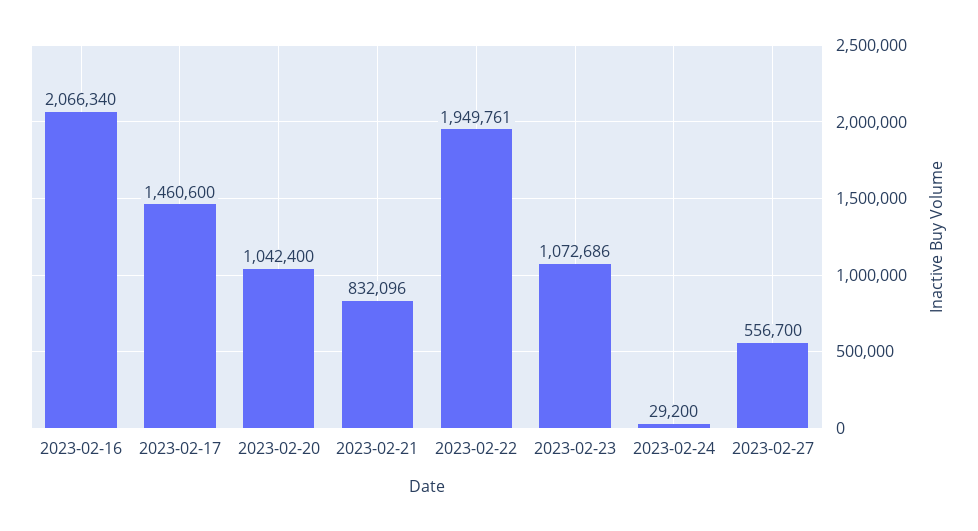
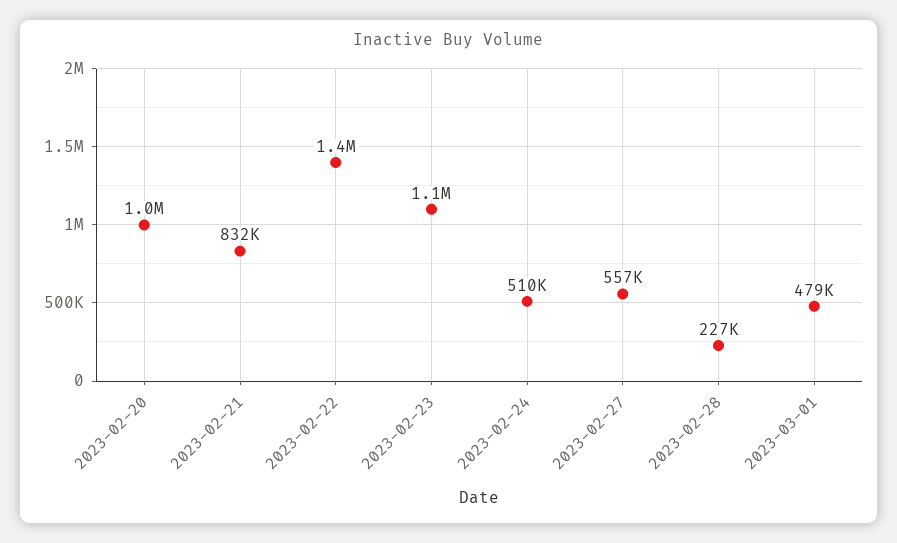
2023-02-16: 2066340 -> none
2023-02-17: 1460600 -> none
2023-02-22: 1949761 -> 1400000
2023-02-24: 29200 -> 510000
2023-02-28: none -> 227000
2023-03-01: none -> 479000

